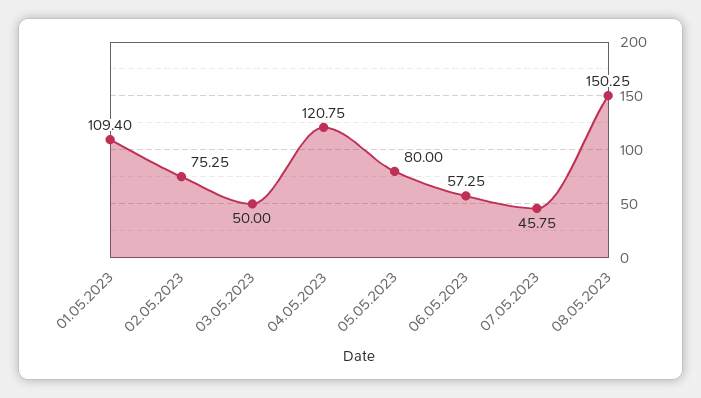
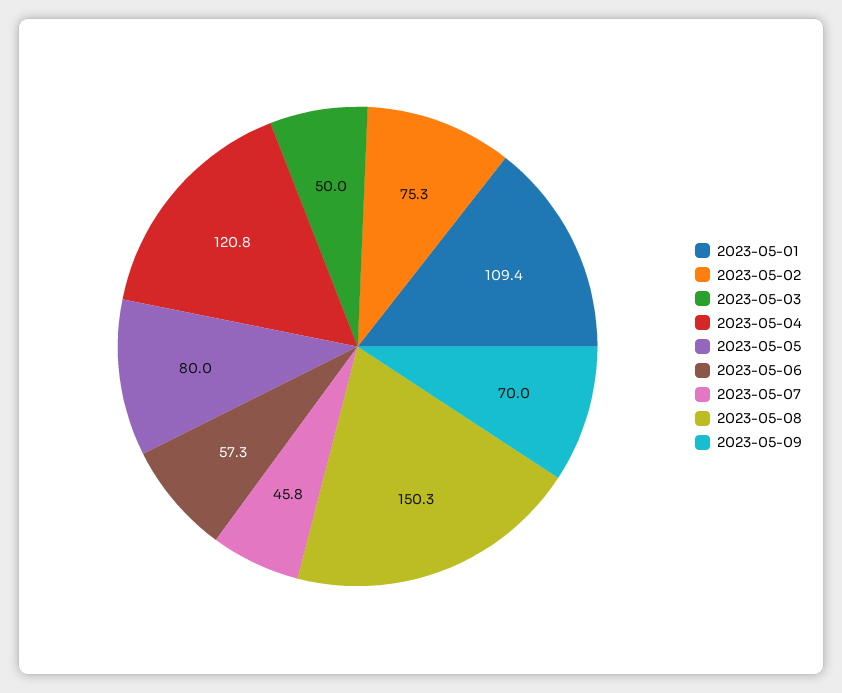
2023-05-09: none -> 70

